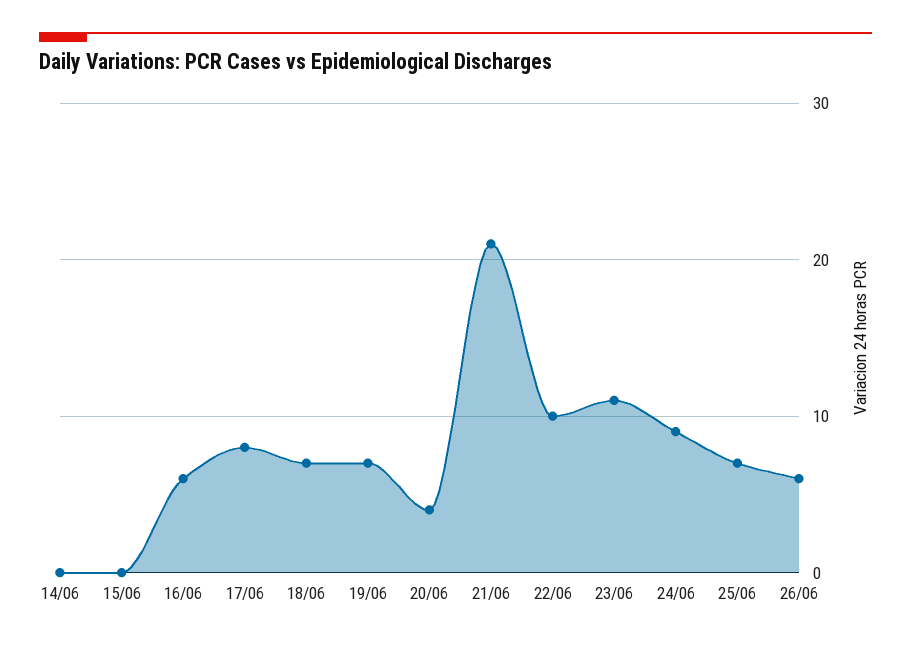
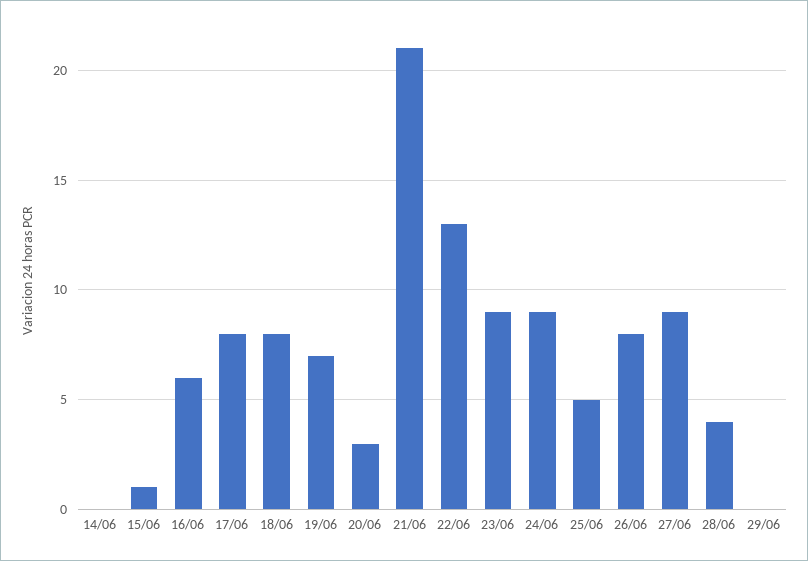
15/06: 0 -> 1
18/06: 7 -> 8
20/06: 4 -> 3
22/06: 10 -> 13
23/06: 11 -> 9
25/06: 7 -> 5
26/06: 6 -> 8
27/06: none -> 9
28/06: none -> 4
29/06: none -> 0

